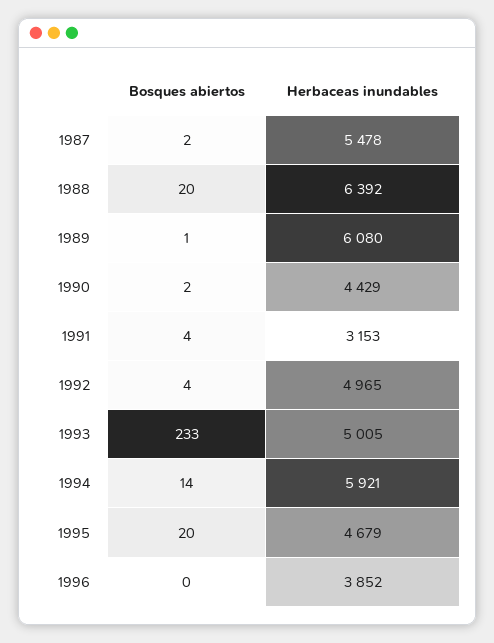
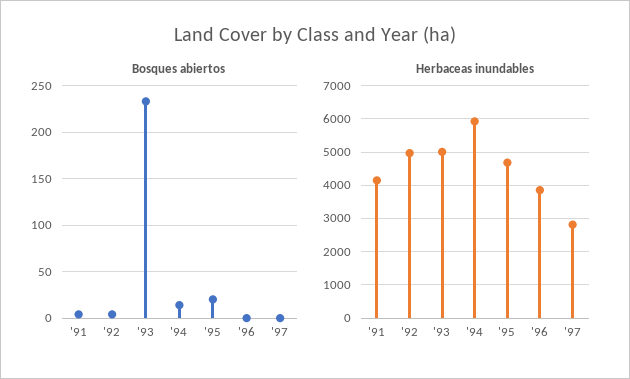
Bosques abiertos, 1987: 2 -> none
Herbaceas inundables, 1987: 5478 -> none
Bosques abiertos, 1988: 20 -> none
Herbaceas inundables, 1988: 6392 -> none
Bosques abiertos, 1989: 1 -> none
Herbaceas inundables, 1989: 6080 -> none
Bosques abiertos, 1990: 2 -> none
Herbaceas inundables, 1990: 4429 -> none
Herbaceas inundables, 1991: 3153 -> 4200
Bosques abiertos, '97: none -> 0
Herbaceas inundables, '97: none -> 2800

